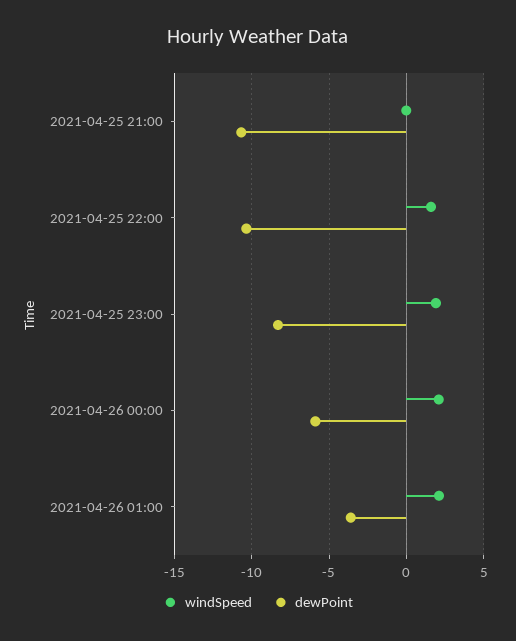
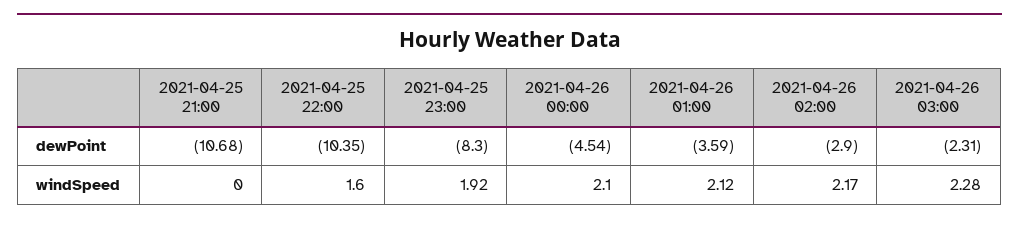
dewPoint, 2021-04-26 00:00: -6 -> -4.54
dewPoint, 2021-04-26 02:00: none -> -2.9
dewPoint, 2021-04-26 03:00: none -> -2.31
windSpeed, 2021-04-26 02:00: none -> 2.17
windSpeed, 2021-04-26 03:00: none -> 2.28

